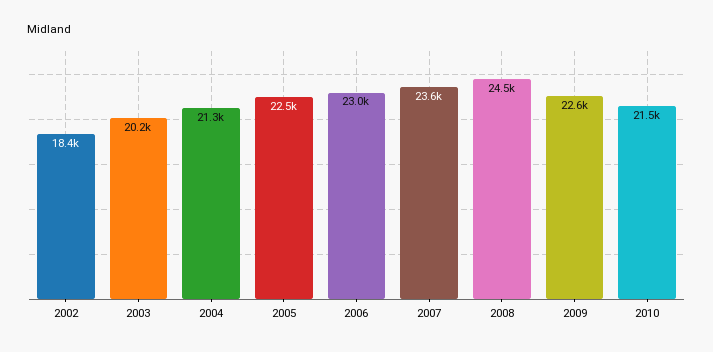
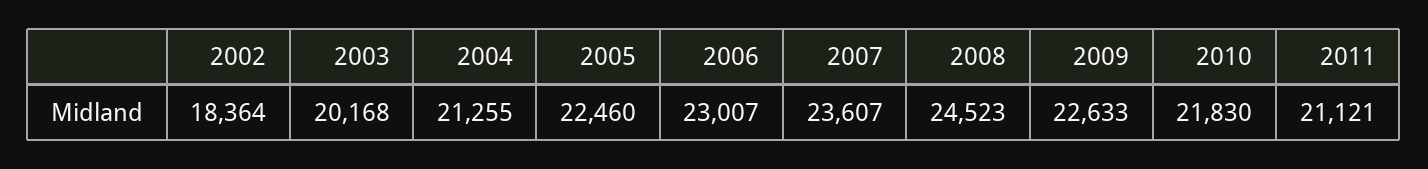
2010: 21500 -> 21830
2011: none -> 21121

